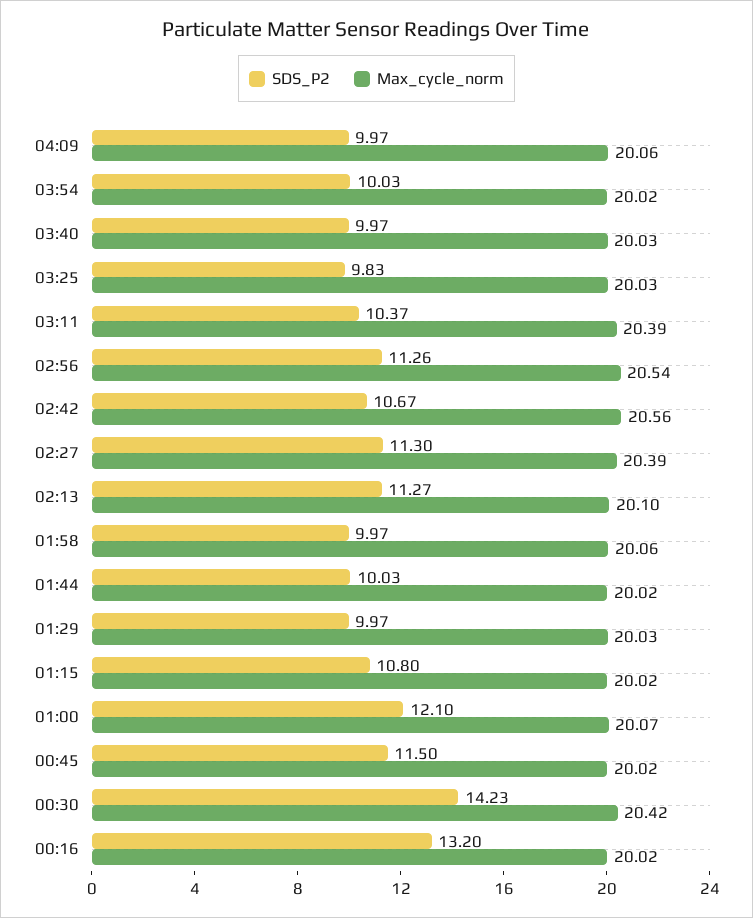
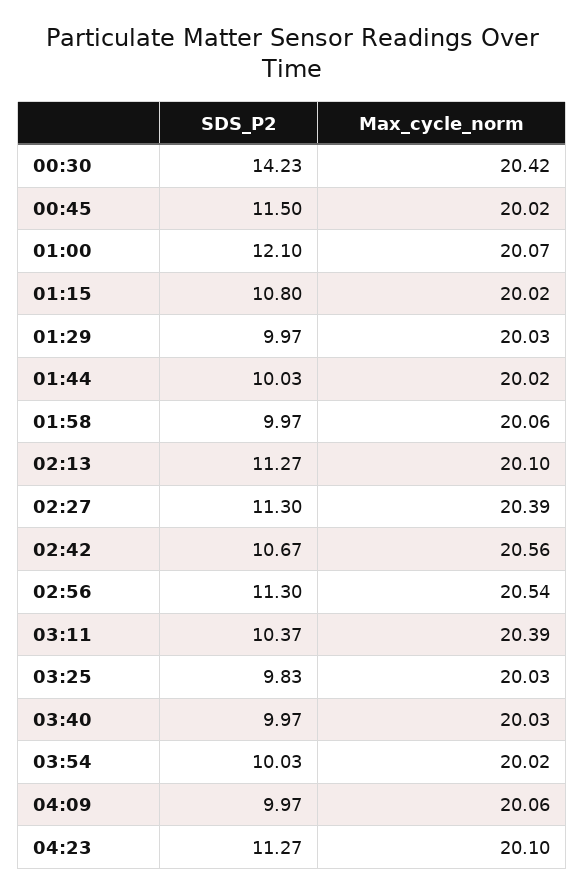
SDS_P2, 02:56: 11.26 -> 11.3
SDS_P2, 00:16: 13.2 -> none
Max_cycle_norm, 00:16: 20.02 -> none
SDS_P2, 04:23: none -> 11.27
Max_cycle_norm, 04:23: none -> 20.1

